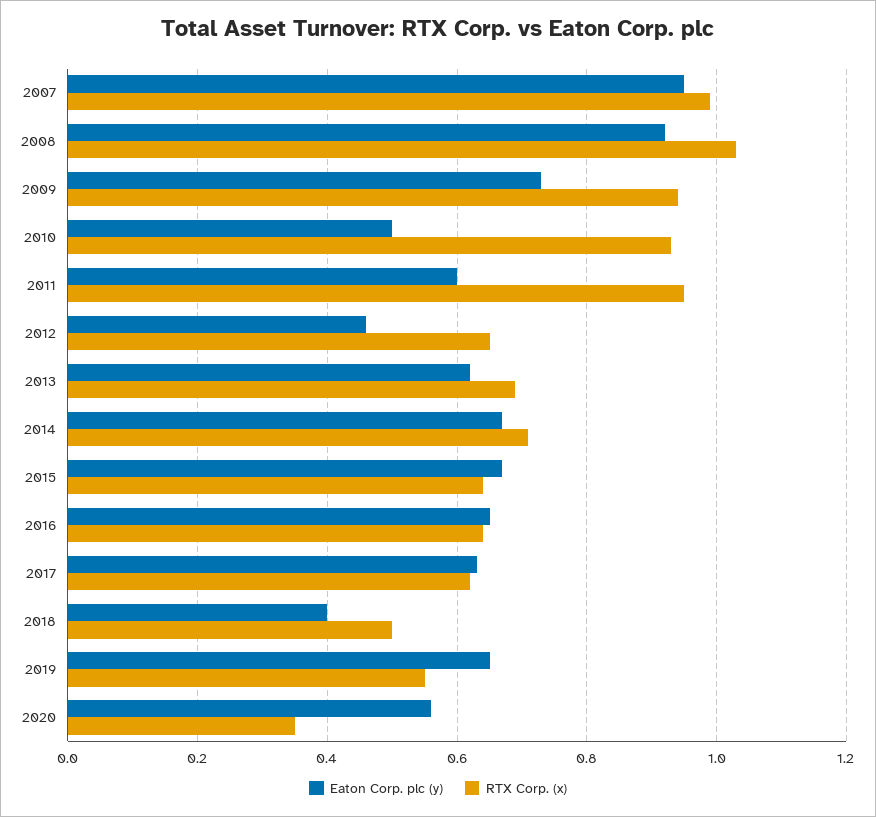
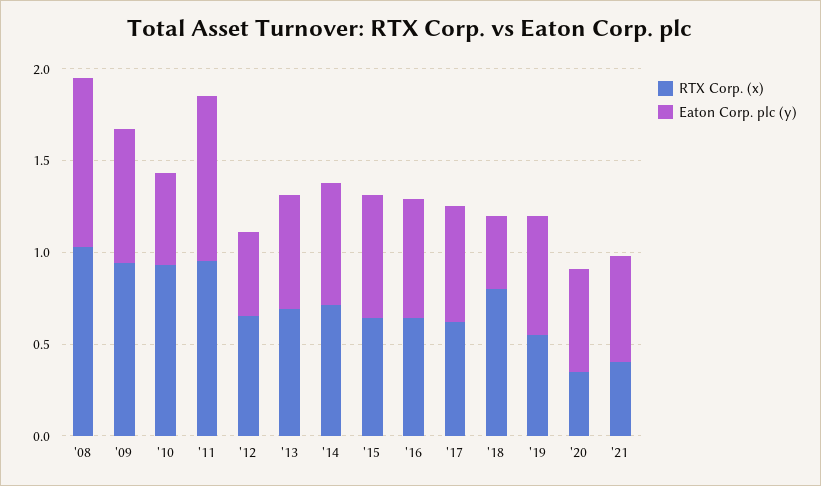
Eaton Corp. plc (y), 2007: 0.95 -> none
RTX Corp. (x), 2007: 1 -> none
Eaton Corp. plc (y), 2011: 0.6 -> 0.9
RTX Corp. (x), 2018: 0.5 -> 0.8
RTX Corp. (x), '21: none -> 0.4
Eaton Corp. plc (y), '21: none -> 0.6

